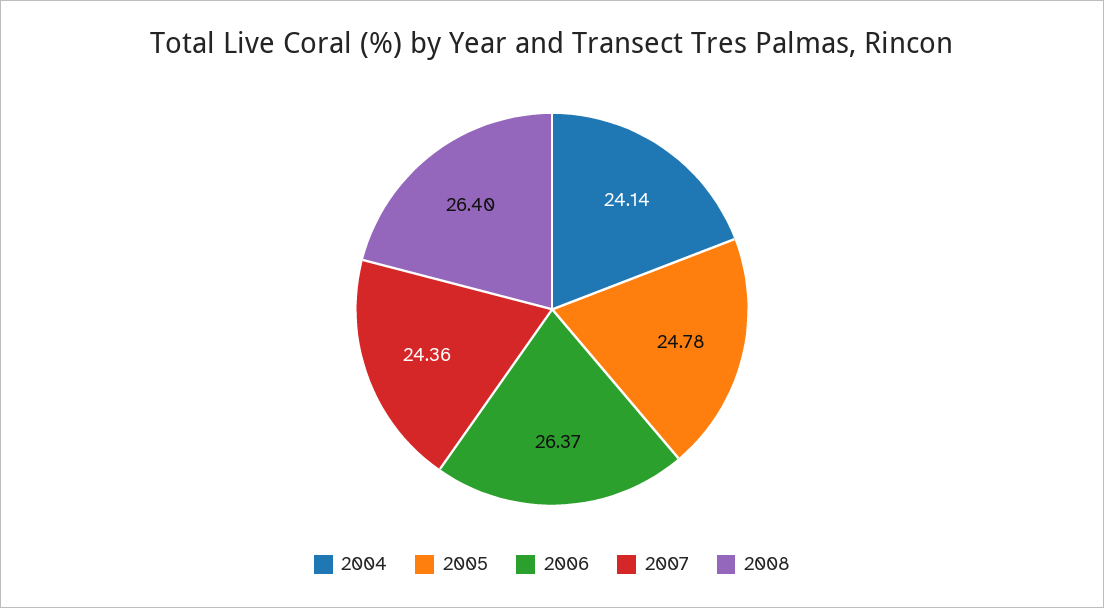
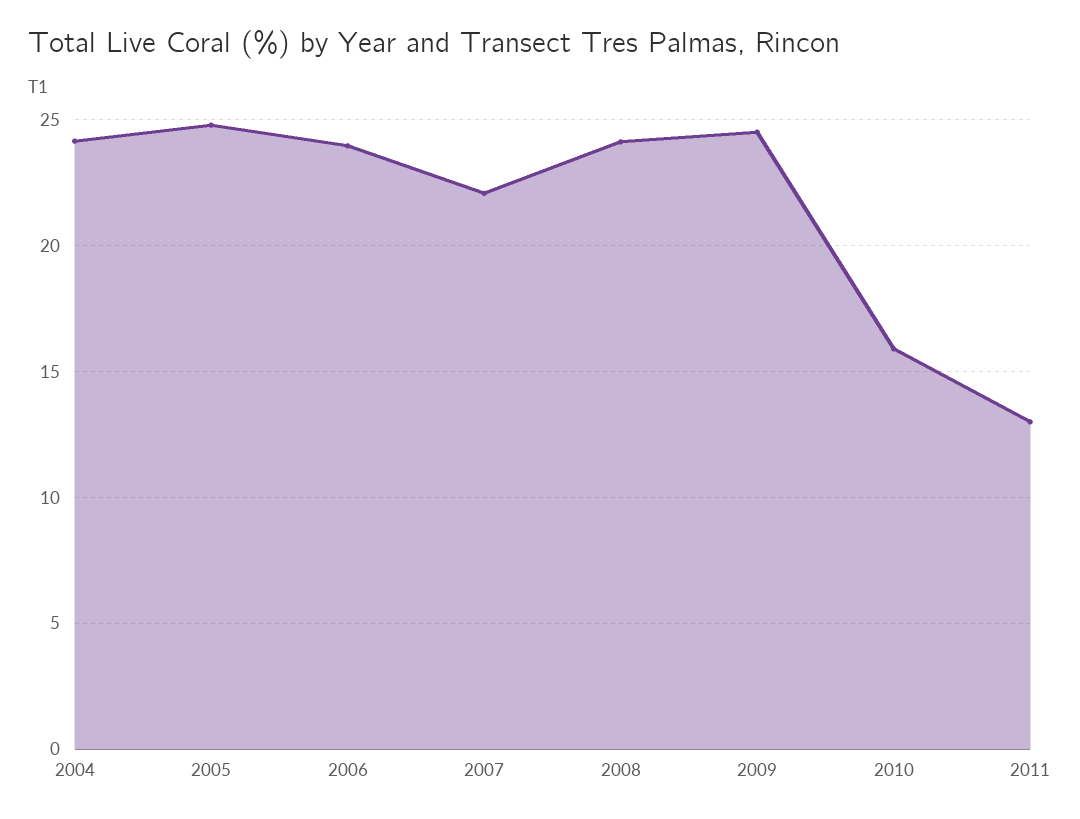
2006: 26.37 -> 24
2007: 24.36 -> 22
2008: 26.4 -> 24
2009: none -> 24.5
2010: none -> 16
2011: none -> 13

